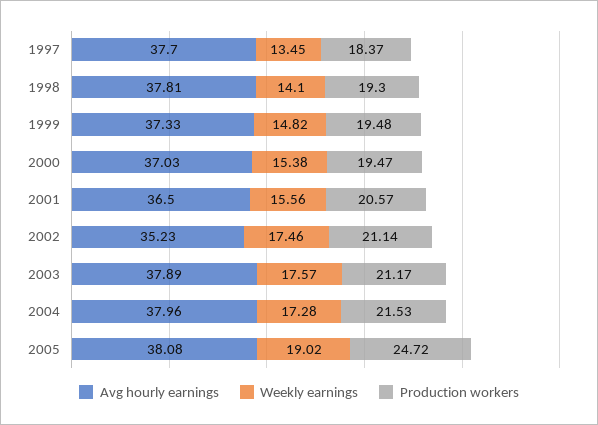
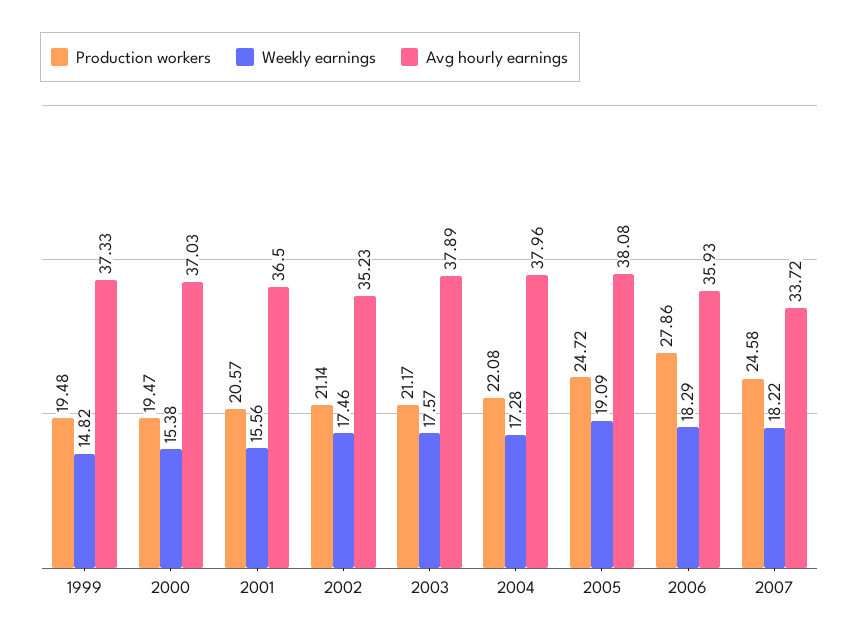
Avg hourly earnings, 1997: 37.7 -> none
Weekly earnings, 1997: 13.45 -> none
Production workers, 1997: 18.37 -> none
Avg hourly earnings, 1998: 37.81 -> none
Weekly earnings, 1998: 14.1 -> none
Production workers, 1998: 19.3 -> none
Production workers, 2004: 21.53 -> 22.08
Weekly earnings, 2005: 19.02 -> 19.09
Production workers, 2006: none -> 27.86
Weekly earnings, 2006: none -> 18.29
Avg hourly earnings, 2006: none -> 35.93
Production workers, 2007: none -> 24.58
Weekly earnings, 2007: none -> 18.22
Avg hourly earnings, 2007: none -> 33.72

